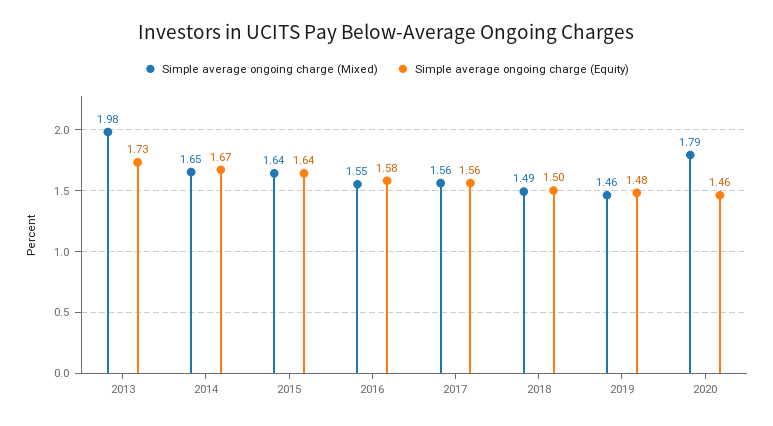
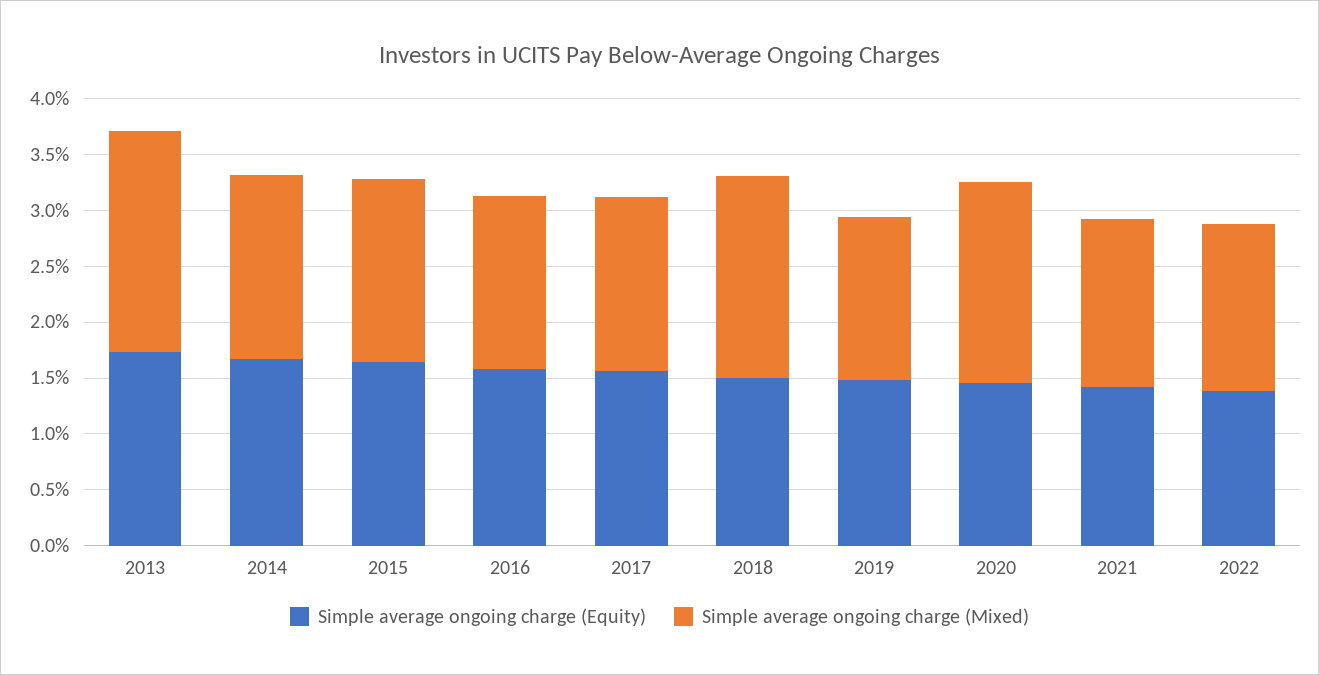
Simple average ongoing charge (Mixed), 2018: 1.49 -> 1.8
Simple average ongoing charge (Equity), 2021: none -> 1.4
Simple average ongoing charge (Mixed), 2021: none -> 1.5
Simple average ongoing charge (Equity), 2022: none -> 1.4
Simple average ongoing charge (Mixed), 2022: none -> 1.5

